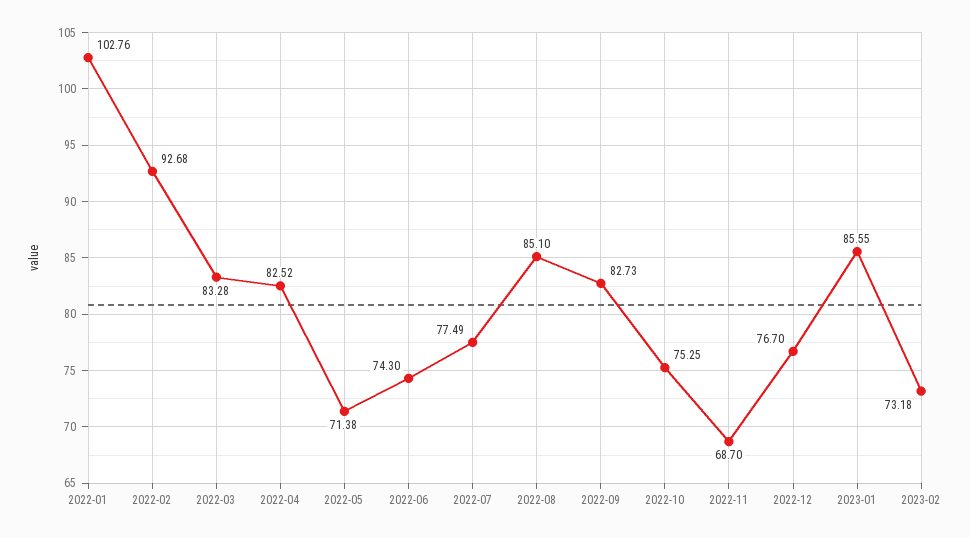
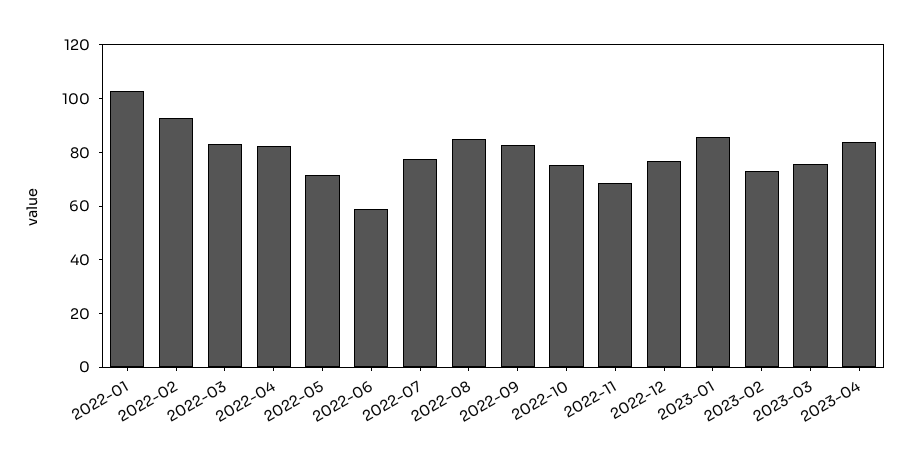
2022-06: 74.3 -> 60
2023-03: none -> 75
2023-04: none -> 85

